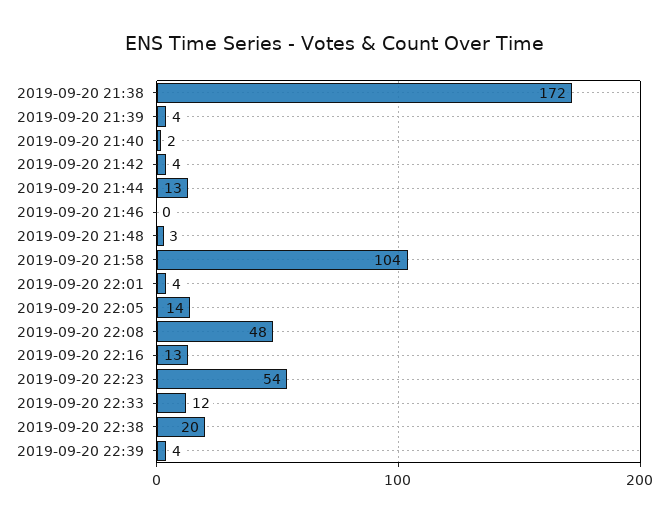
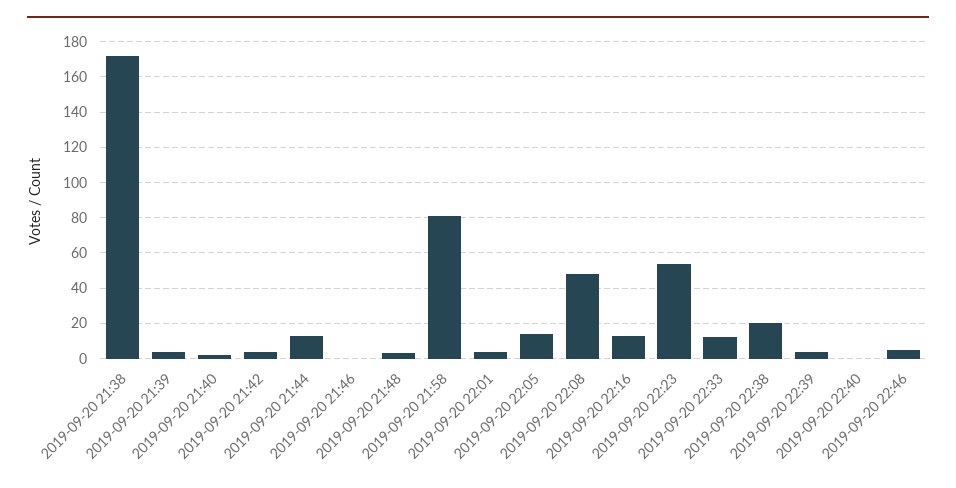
2019-09-20 21:58: 104 -> 80
2019-09-20 22:40: none -> 0
2019-09-20 22:46: none -> 5

